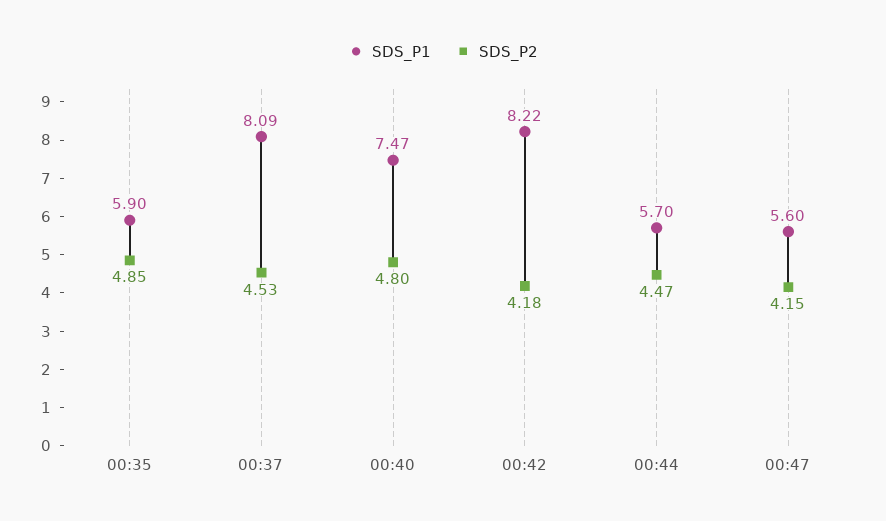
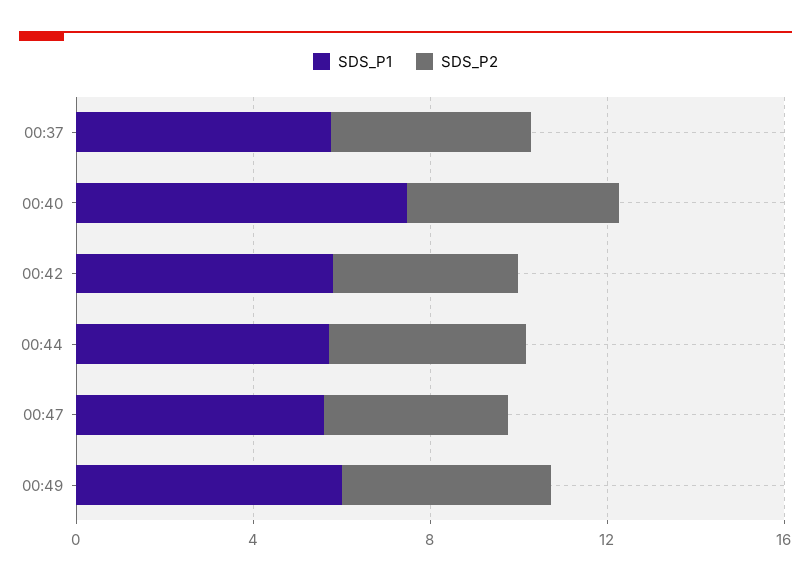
SDS_P1, 00:35: 5.9 -> none
SDS_P2, 00:35: 4.85 -> none
SDS_P1, 00:37: 8.09 -> 6
SDS_P1, 00:42: 8.22 -> 6
SDS_P1, 00:49: none -> 6
SDS_P2, 00:49: none -> 5

